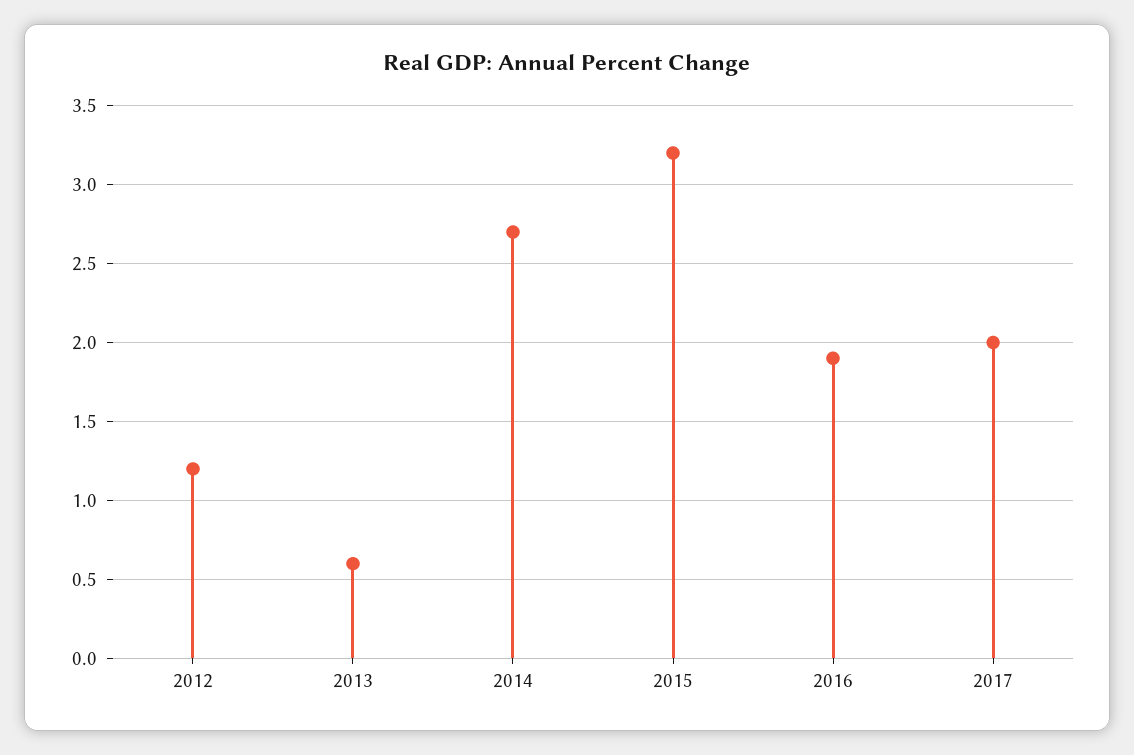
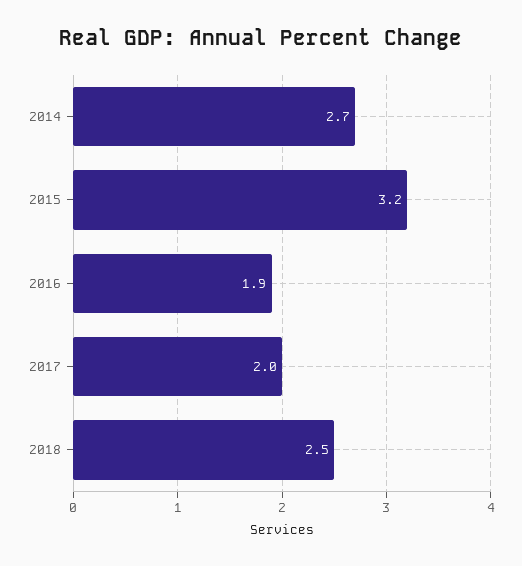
2012: 1.2 -> none
2013: 0.6 -> none
2018: none -> 2.5

